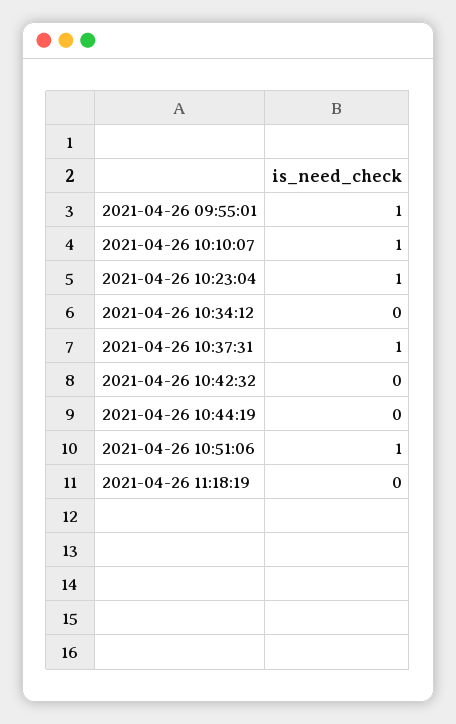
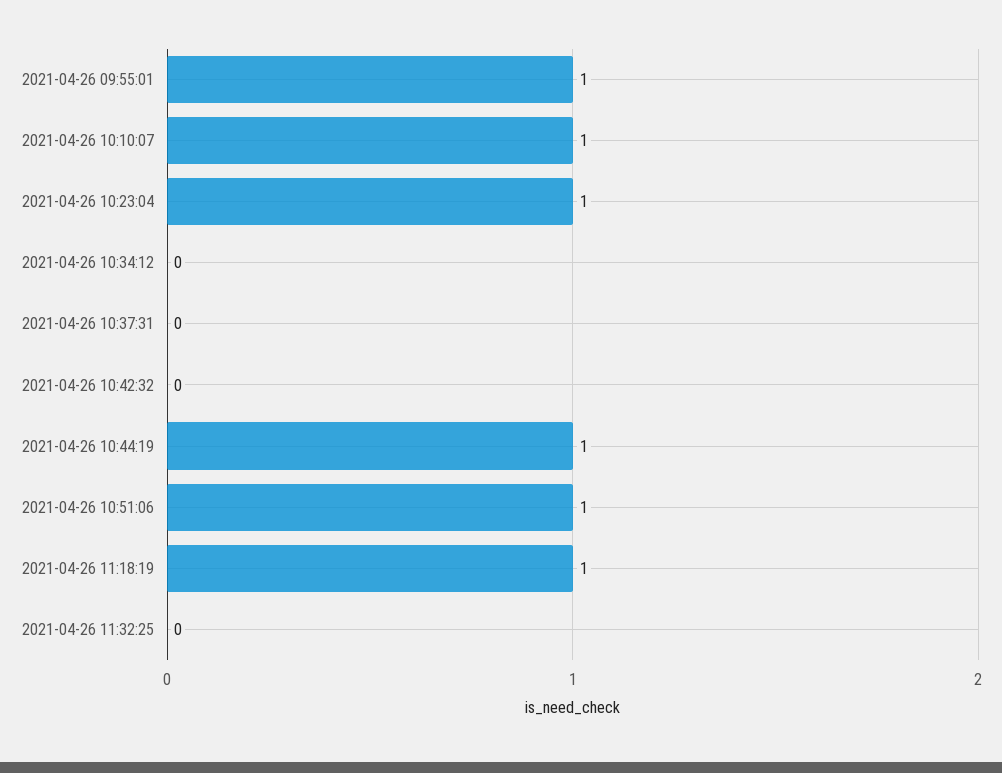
2021-04-26 10:37:31: 1 -> 0
2021-04-26 10:44:19: 0 -> 1
2021-04-26 11:18:19: 0 -> 1
2021-04-26 11:32:25: none -> 0

